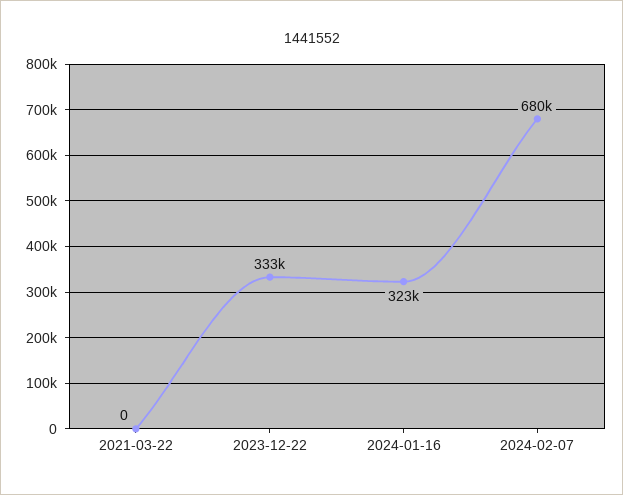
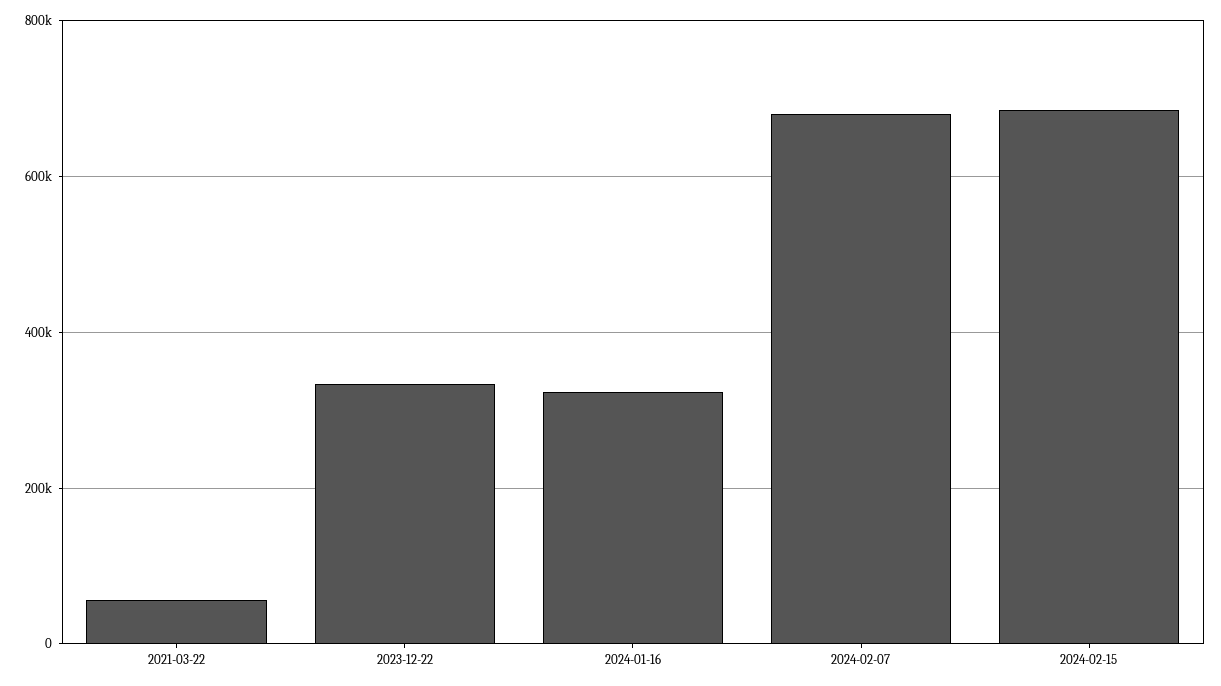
2021-03-22: 0 -> 60000
2024-02-15: none -> 680000

